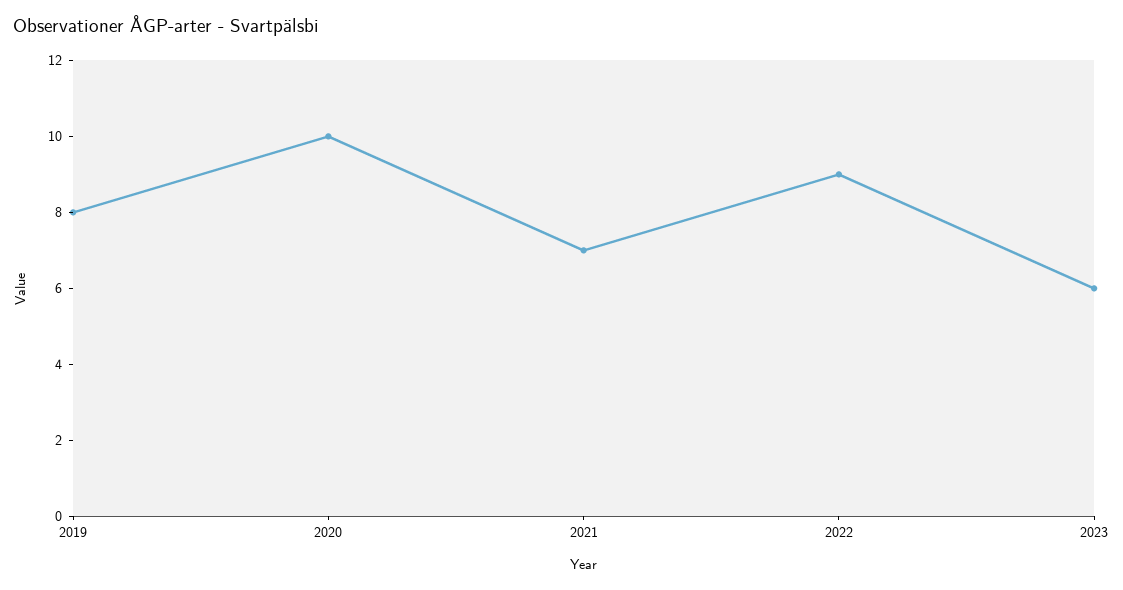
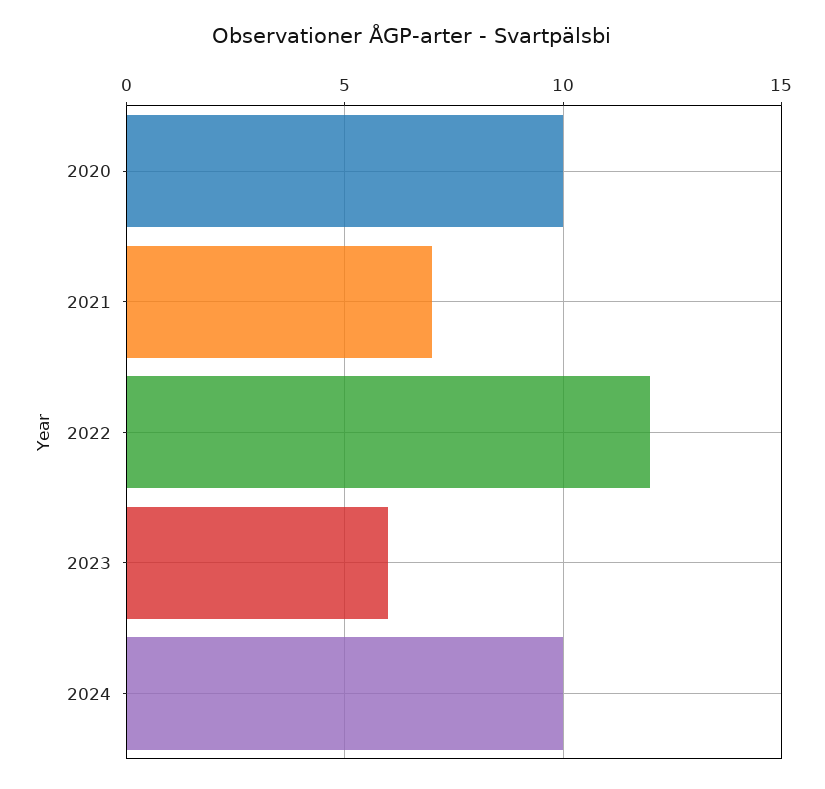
2019: 8 -> none
2022: 9 -> 12
2024: none -> 10

